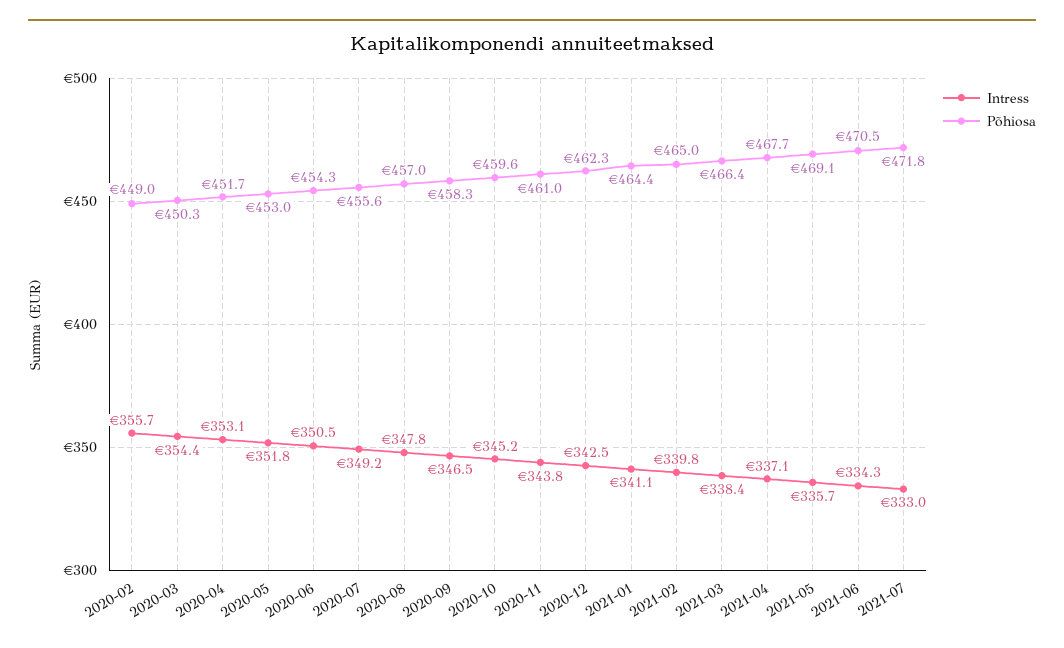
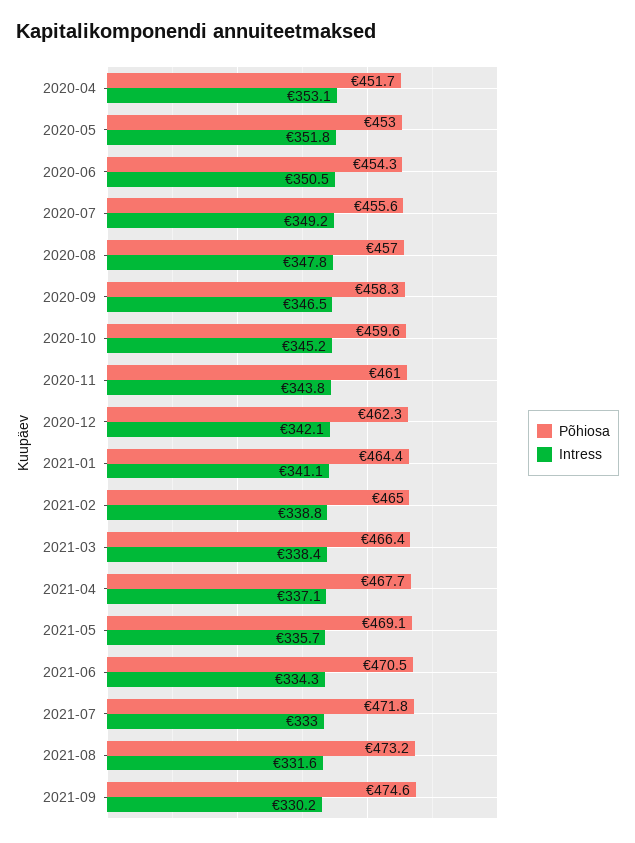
Intress, 2020-02: 355.7 -> none
Põhiosa, 2020-02: 449 -> none
Intress, 2020-03: 354.4 -> none
Põhiosa, 2020-03: 450.3 -> none
Intress, 2020-12: 342.5 -> 342.1
Intress, 2021-02: 339.8 -> 338.8
Põhiosa, 2021-08: none -> 473.2
Intress, 2021-08: none -> 331.6
Põhiosa, 2021-09: none -> 474.6
Intress, 2021-09: none -> 330.2

